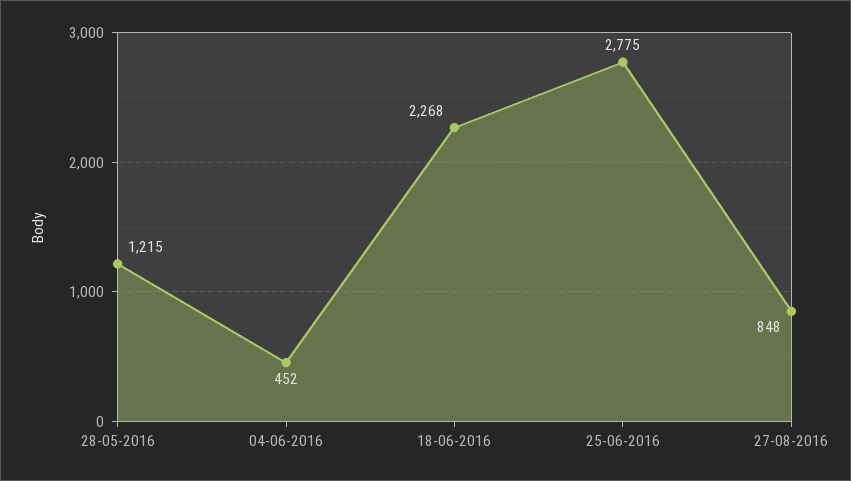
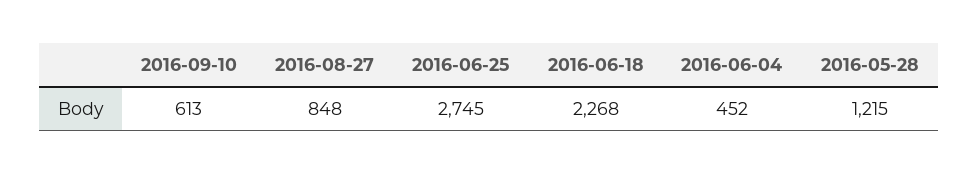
25-06-2016: 2775 -> 2745
2016-09-10: none -> 613

